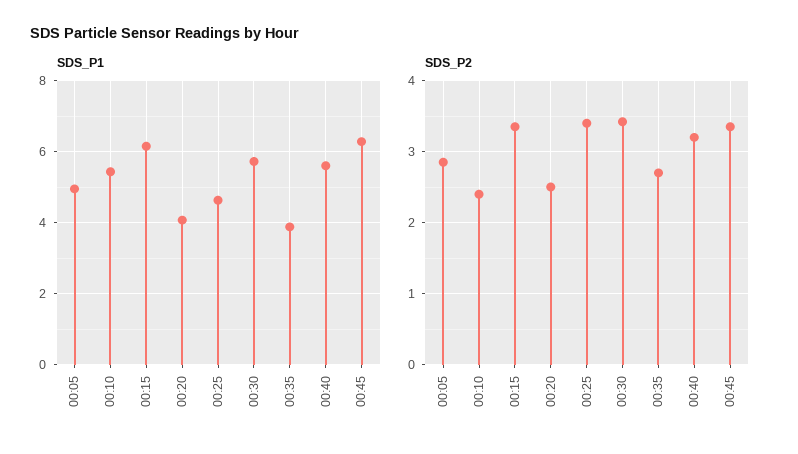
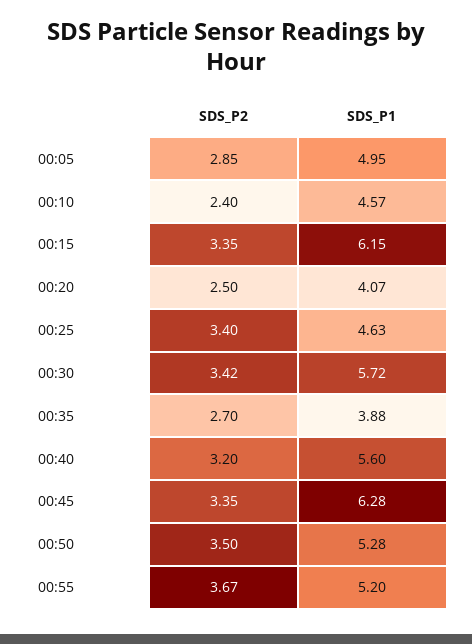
SDS_P1, 00:10: 5.4 -> 4.57
SDS_P2, 00:50: none -> 3.5
SDS_P1, 00:50: none -> 5.28
SDS_P2, 00:55: none -> 3.67
SDS_P1, 00:55: none -> 5.2

